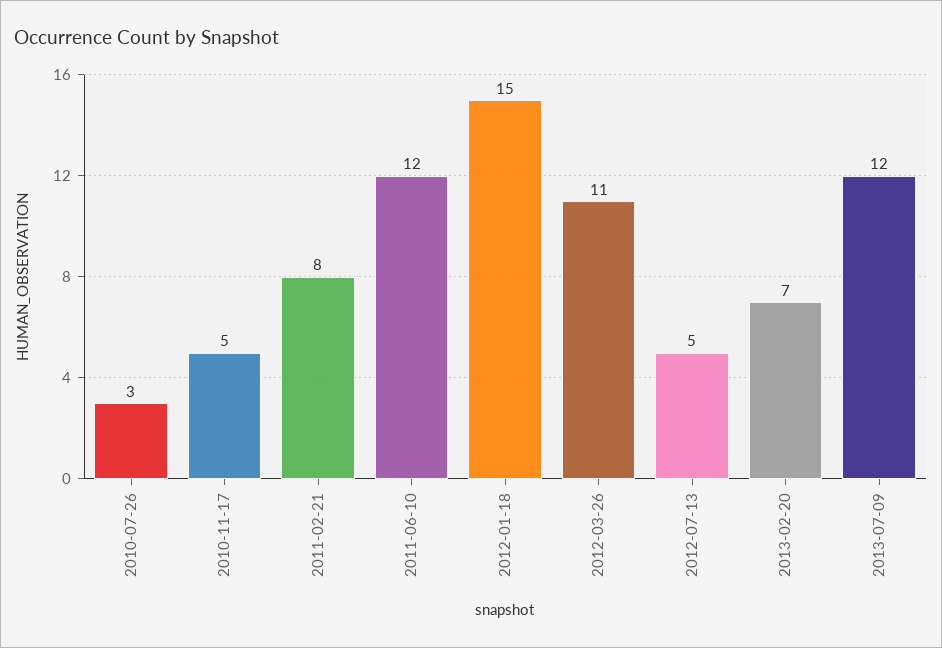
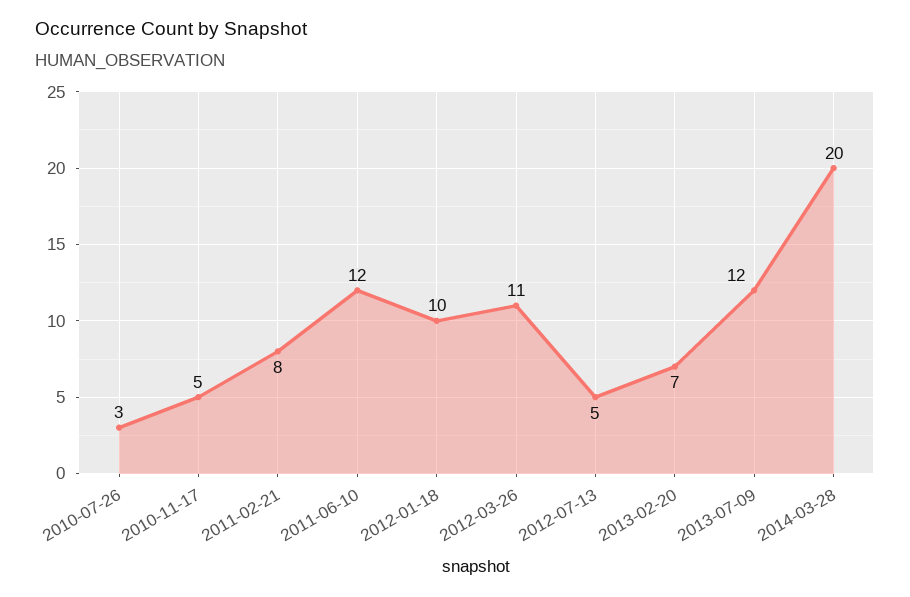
2012-01-18: 15 -> 10
2014-03-28: none -> 20

